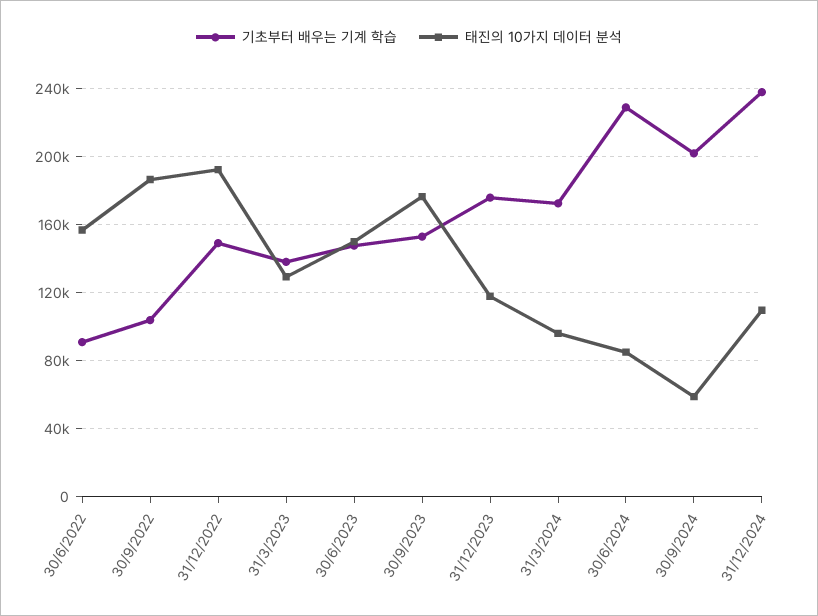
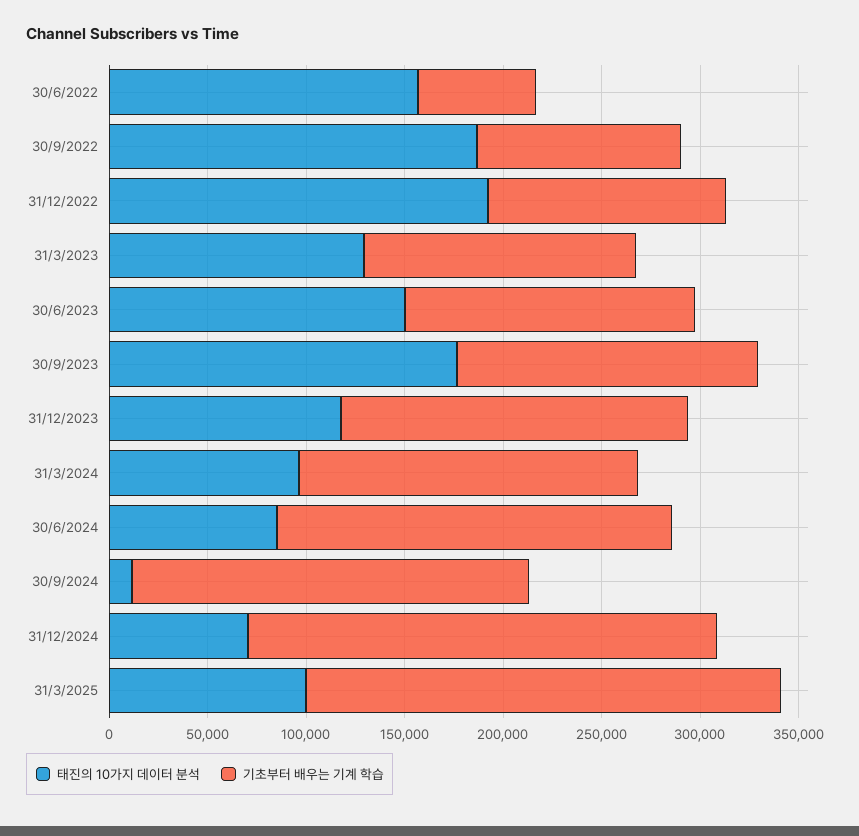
기초부터 배우는 기계 학습, 30/6/2022: 90000 -> 60000
기초부터 배우는 기계 학습, 31/12/2022: 150000 -> 120000
기초부터 배우는 기계 학습, 30/6/2024: 230000 -> 200000
태진의 10가지 데이터 분석, 30/9/2024: 60000 -> 10000
태진의 10가지 데이터 분석, 31/12/2024: 110000 -> 70000
태진의 10가지 데이터 분석, 31/3/2025: none -> 100000
기초부터 배우는 기계 학습, 31/3/2025: none -> 240000

